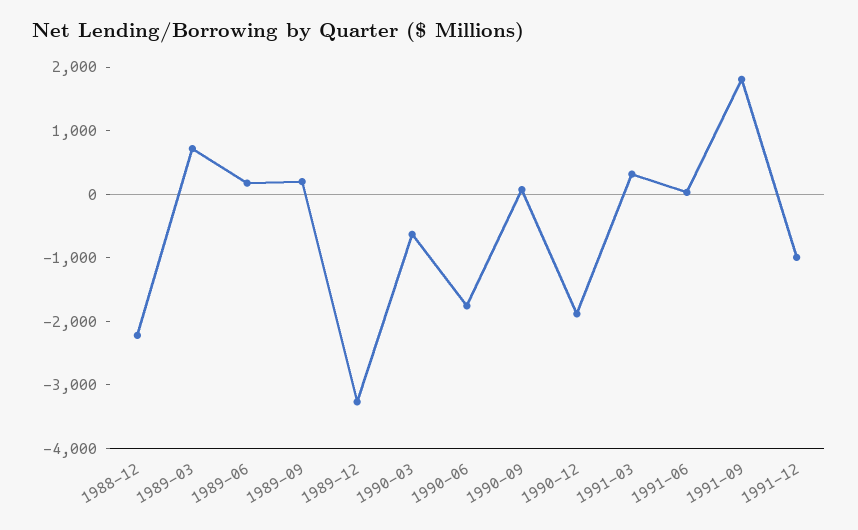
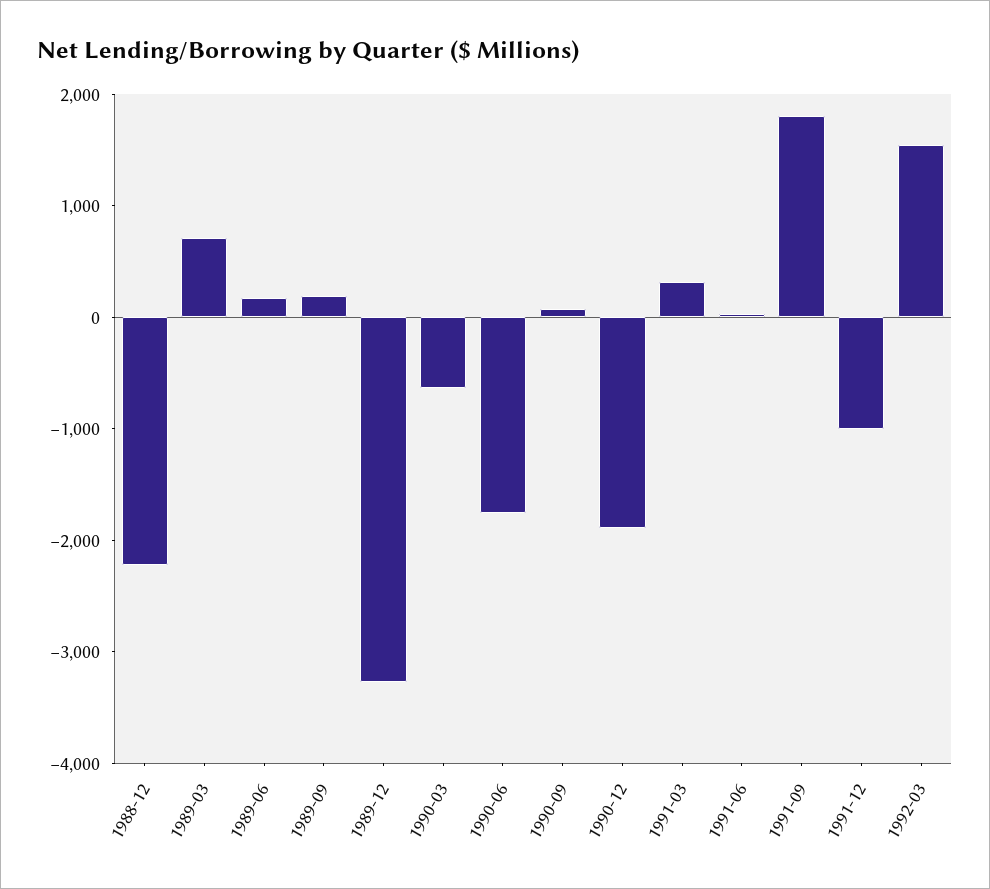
1992-03: none -> 1600

